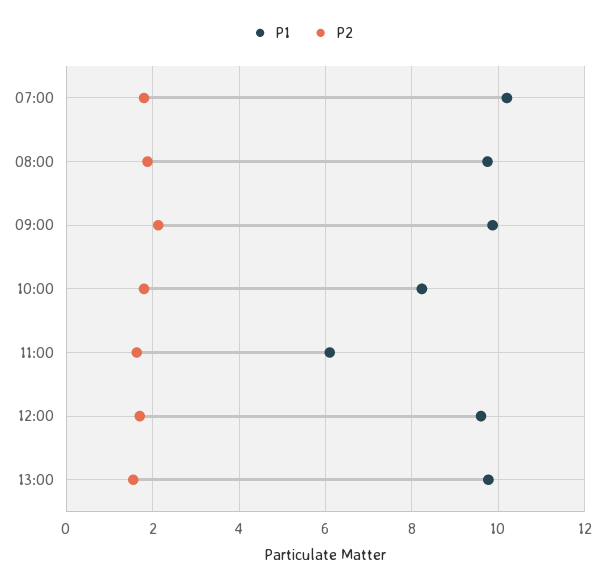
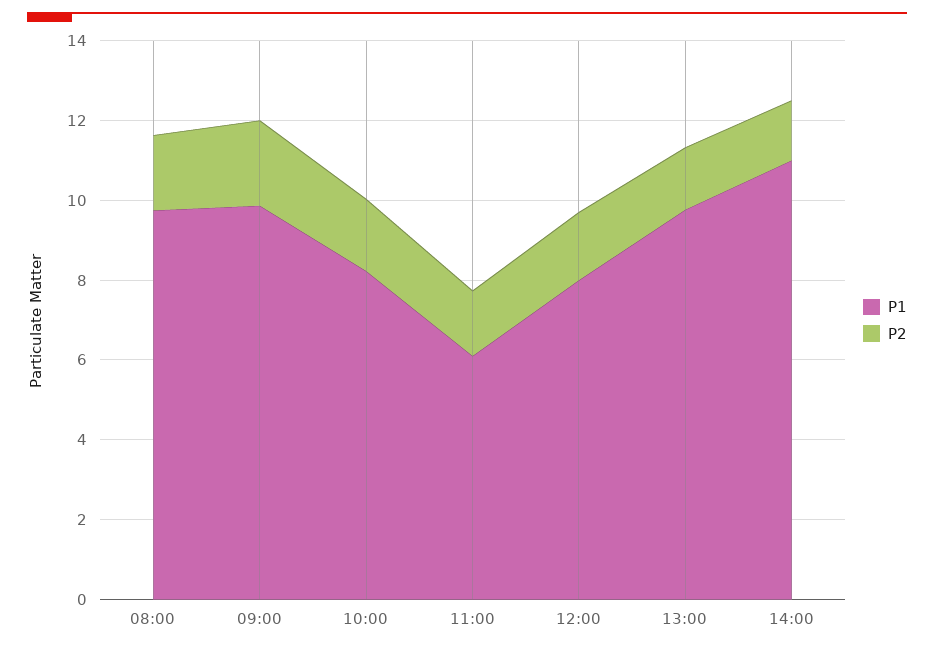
P1, 07:00: 10.2 -> none
P2, 07:00: 1.8 -> none
P1, 12:00: 9.6 -> 8
P1, 14:00: none -> 11
P2, 14:00: none -> 1.5

